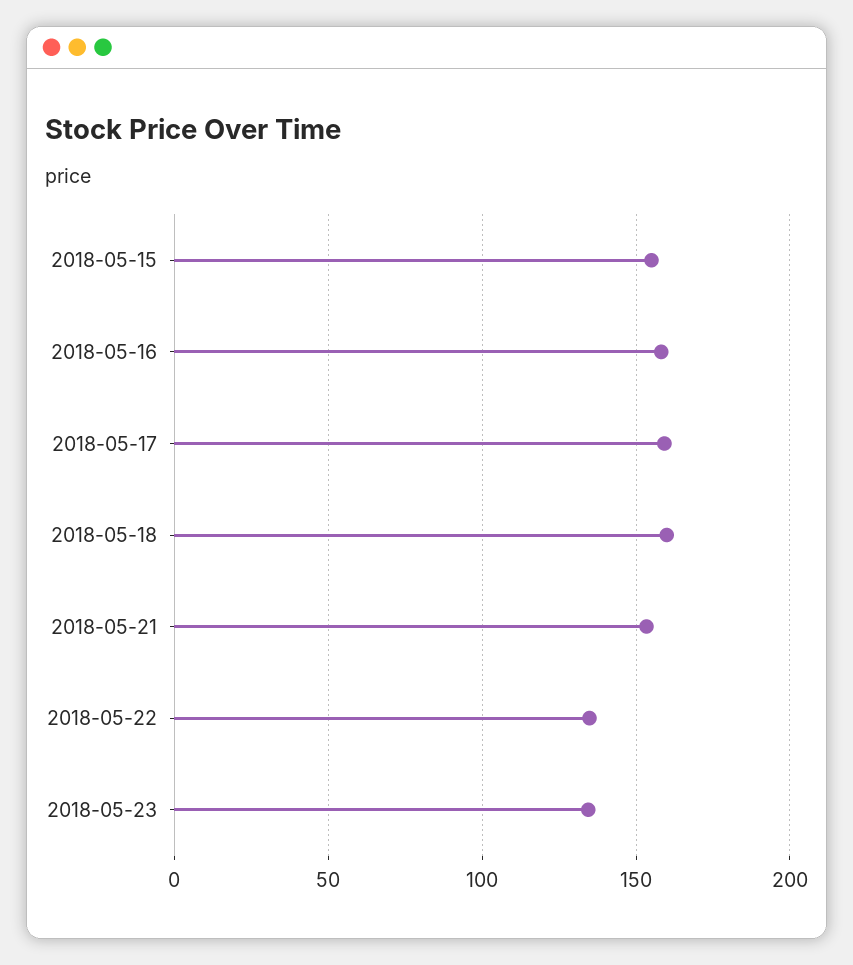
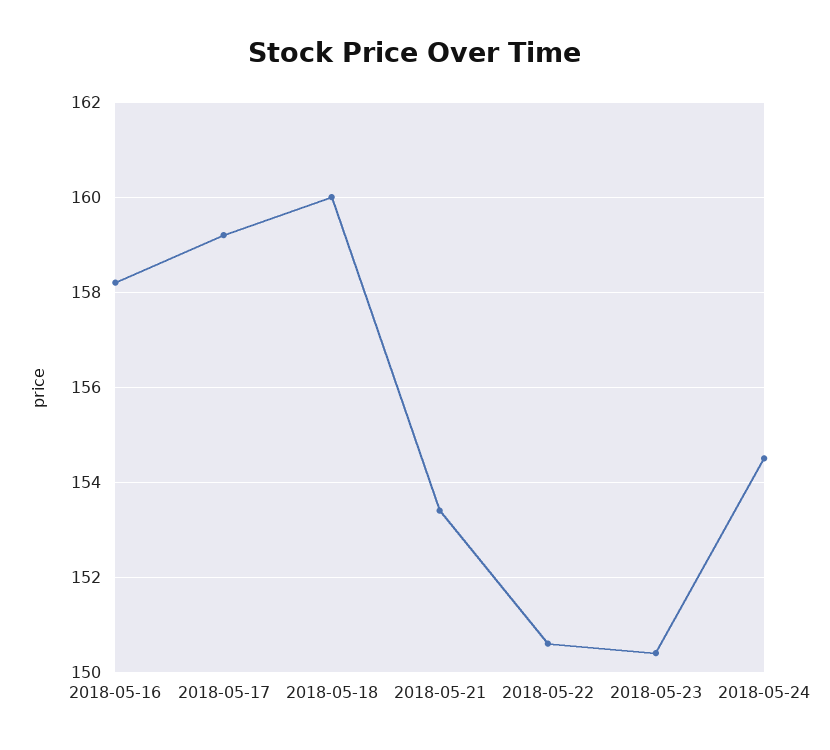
2018-05-15: 155 -> none
2018-05-22: 135 -> 150.5
2018-05-23: 135 -> 150.5
2018-05-24: none -> 154.5

